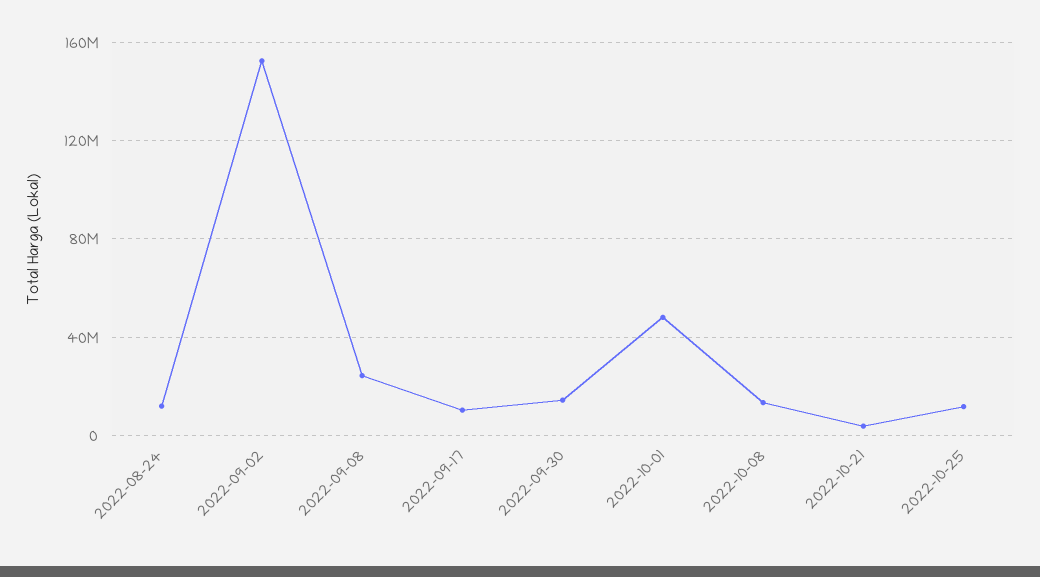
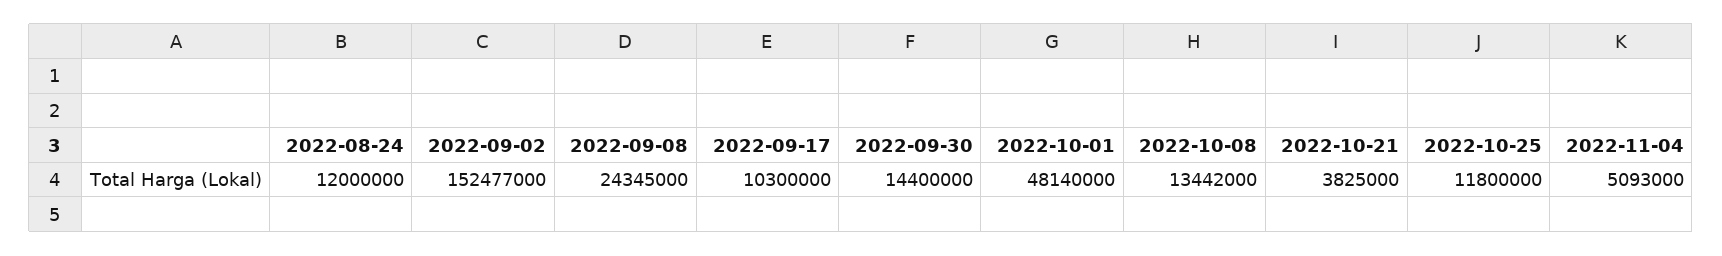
2022-11-04: none -> 5093000

